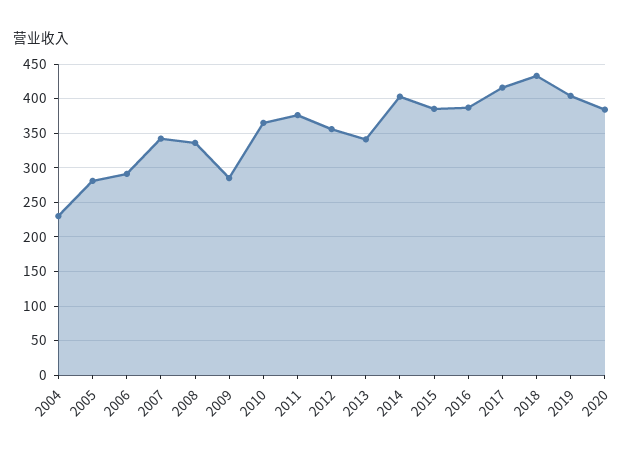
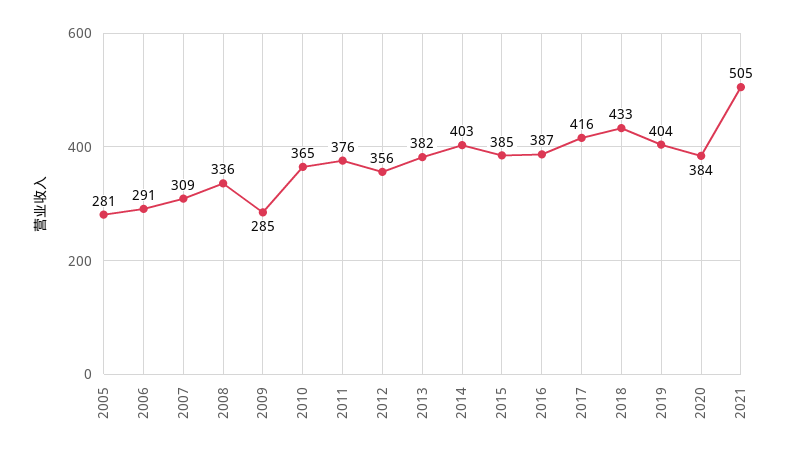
2004: 230 -> none
2007: 340 -> 309
2013: 340 -> 382
2021: none -> 505

